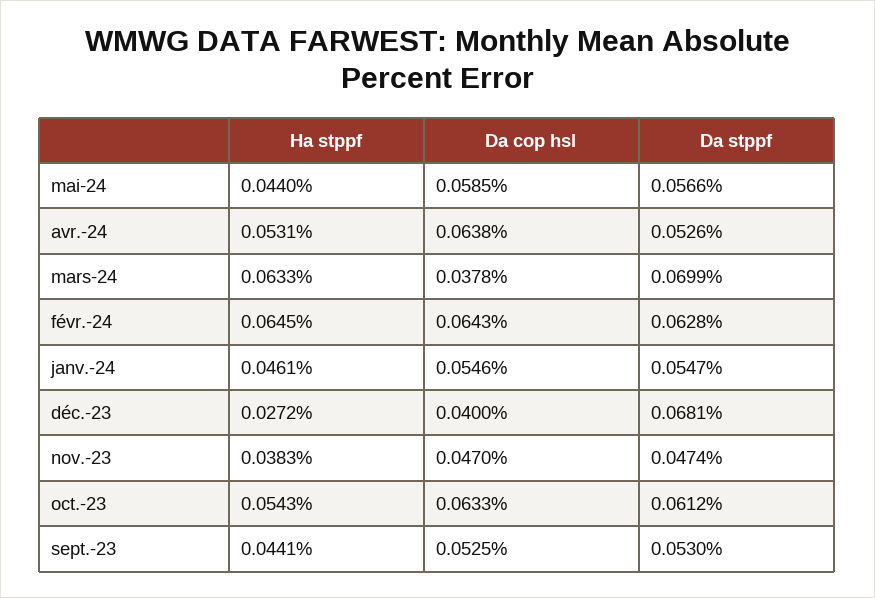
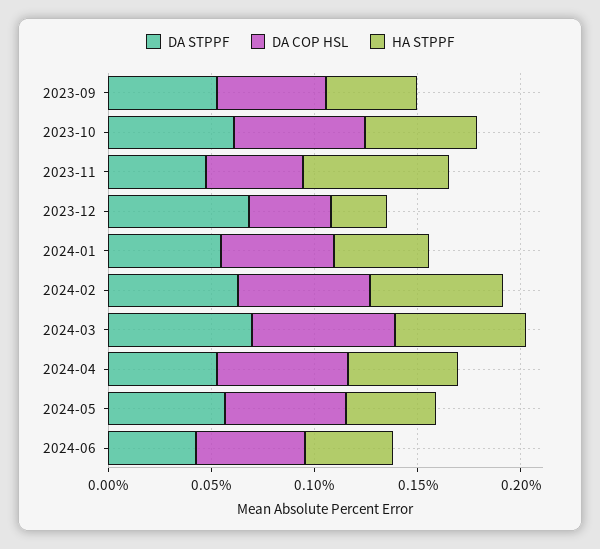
Da cop hsl, mars-24: 0.0378 -> 0.07
Ha stppf, nov.-23: 0.0383 -> 0.07
Da stppf, 2024-06: none -> 0.04
Da cop hsl, 2024-06: none -> 0.05
Ha stppf, 2024-06: none -> 0.04

